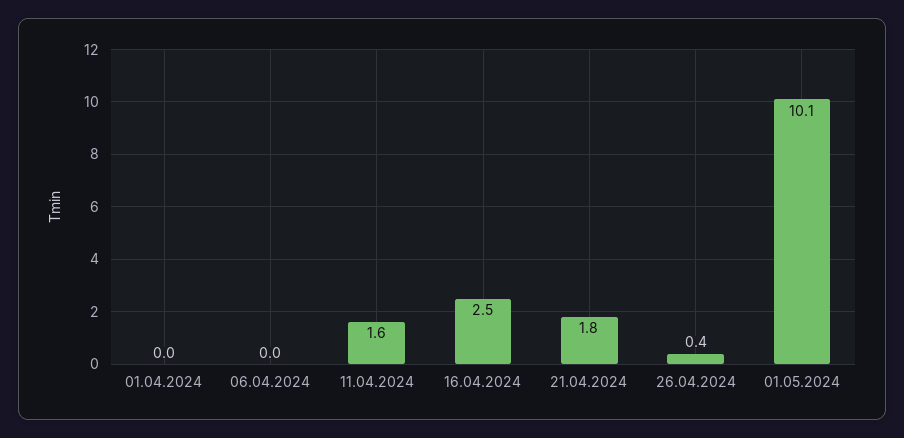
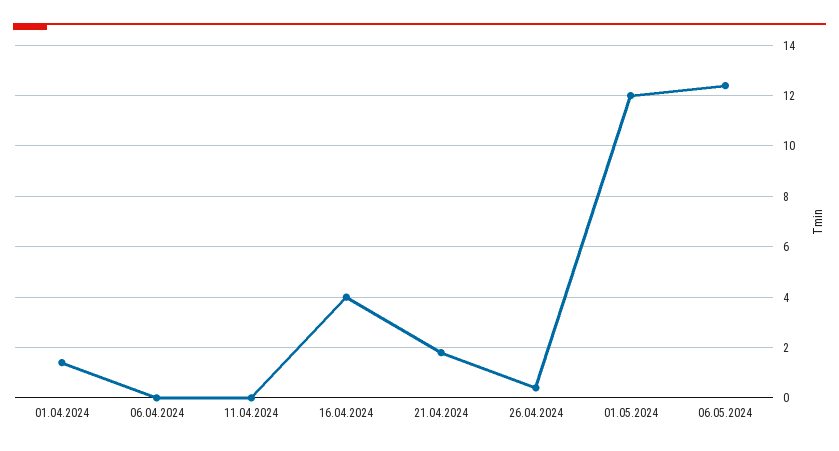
01.04.2024: 0 -> 1.5
11.04.2024: 1.6 -> 0
16.04.2024: 2.5 -> 4
01.05.2024: 10.1 -> 12
06.05.2024: none -> 12.5

